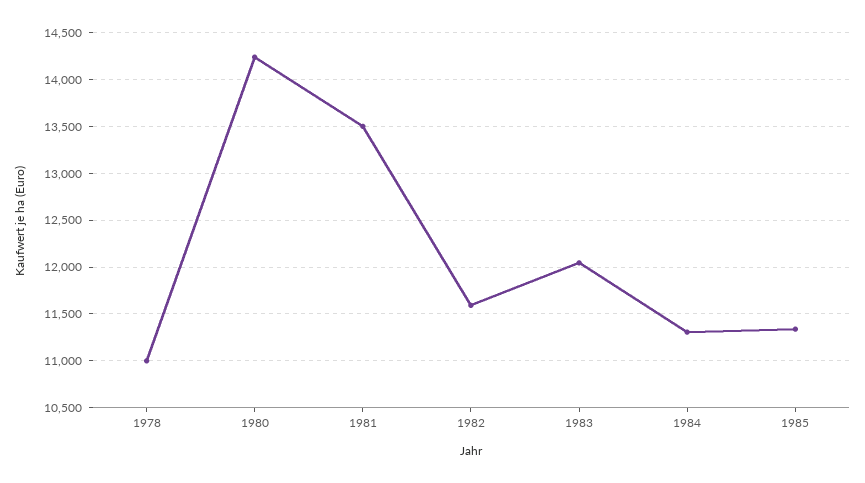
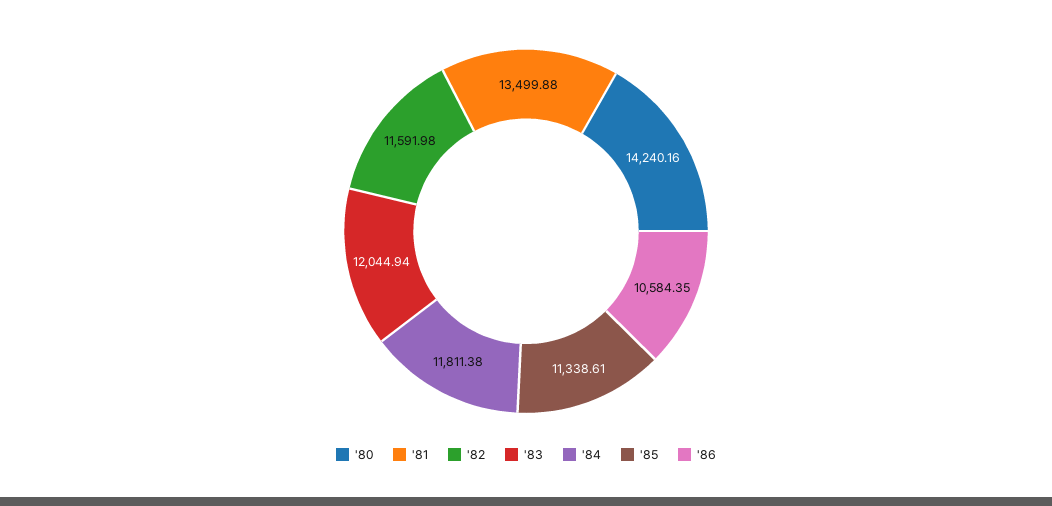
1978: 11000 -> none
1984: 11300 -> 11811.38
'86: none -> 10584.35

